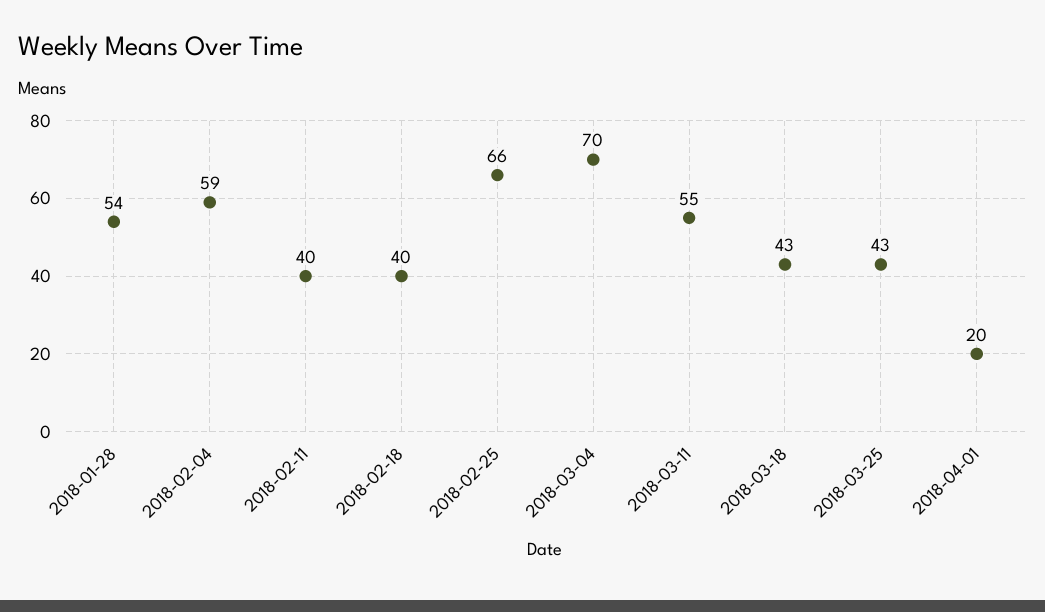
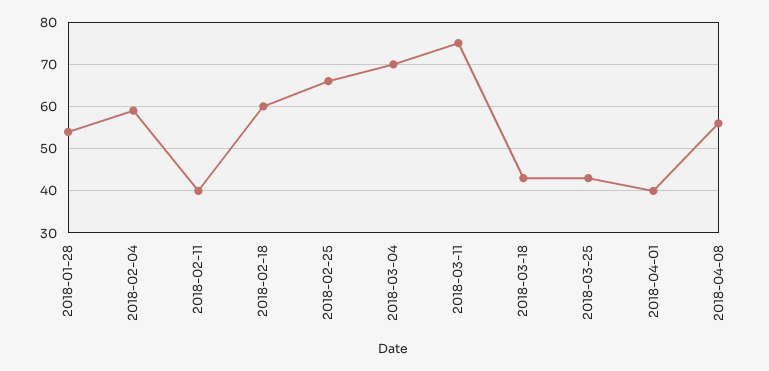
2018-02-18: 40 -> 60
2018-03-11: 55 -> 75
2018-04-01: 20 -> 40
2018-04-08: none -> 55

